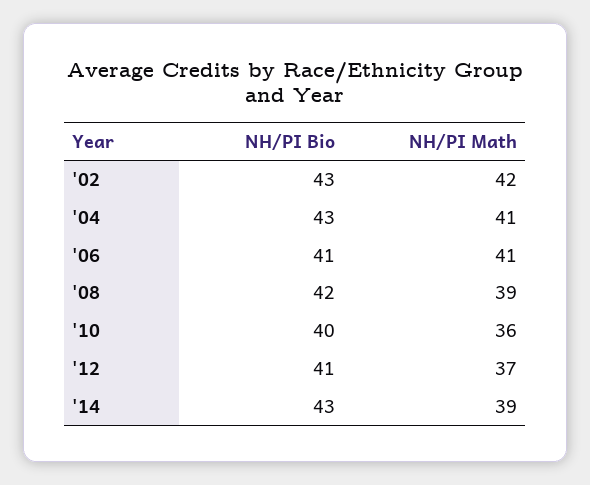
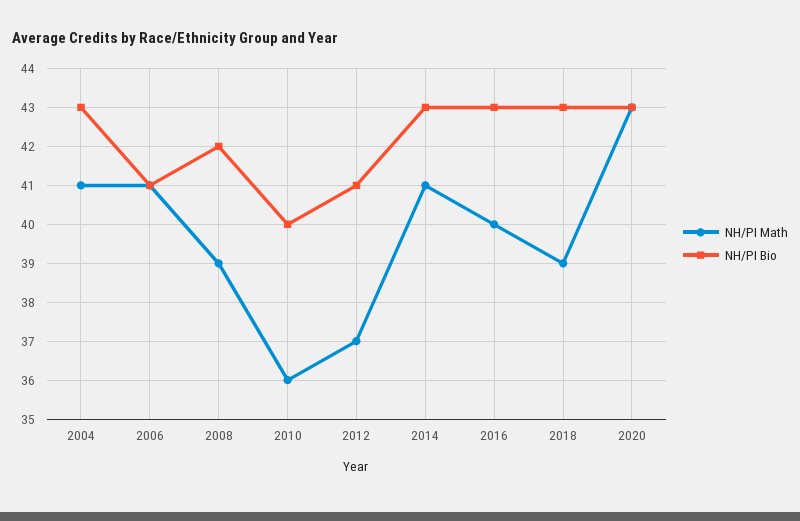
NH/PI Bio, '02: 43 -> none
NH/PI Math, '02: 42 -> none
NH/PI Math, '14: 39 -> 41
NH/PI Math, 2016: none -> 40
NH/PI Bio, 2016: none -> 43
NH/PI Math, 2018: none -> 39
NH/PI Bio, 2018: none -> 43
NH/PI Math, 2020: none -> 43
NH/PI Bio, 2020: none -> 43

